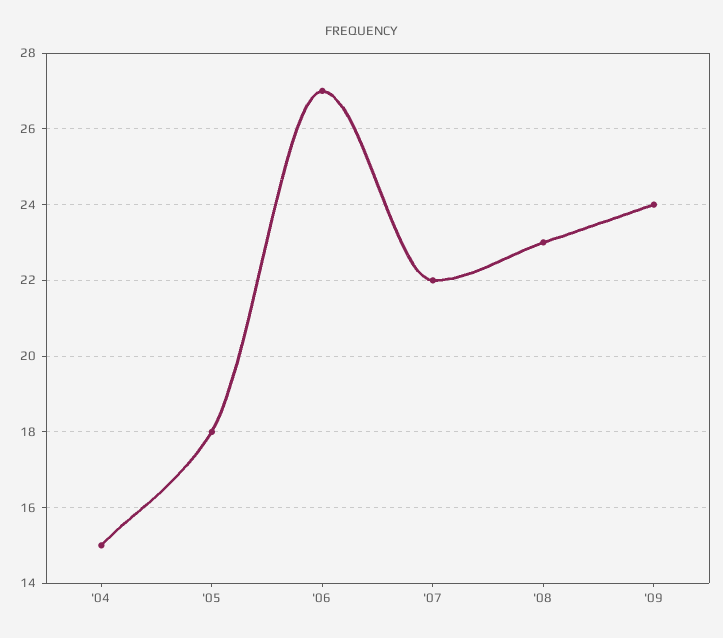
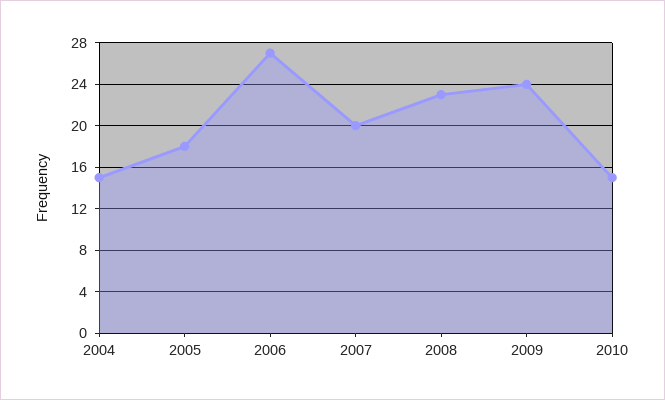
'07: 22 -> 20
2010: none -> 15

